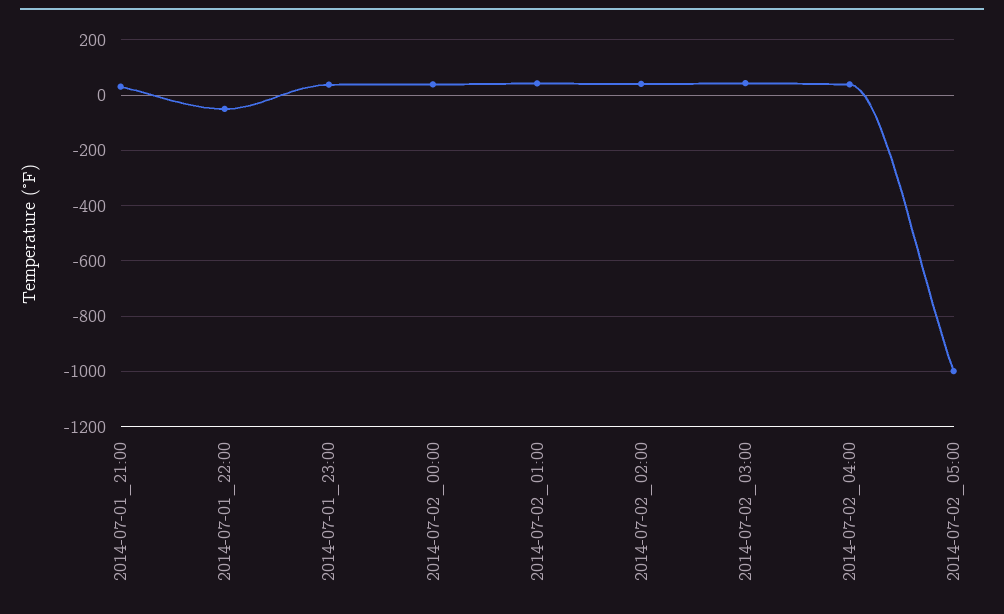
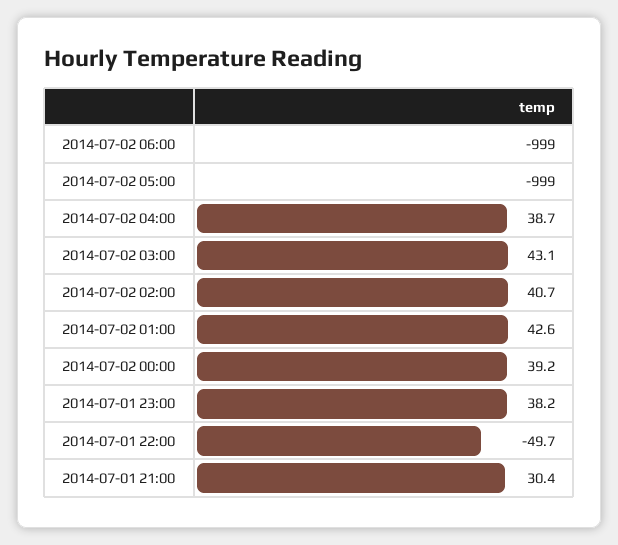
2014-07-02 06:00: none -> -999

